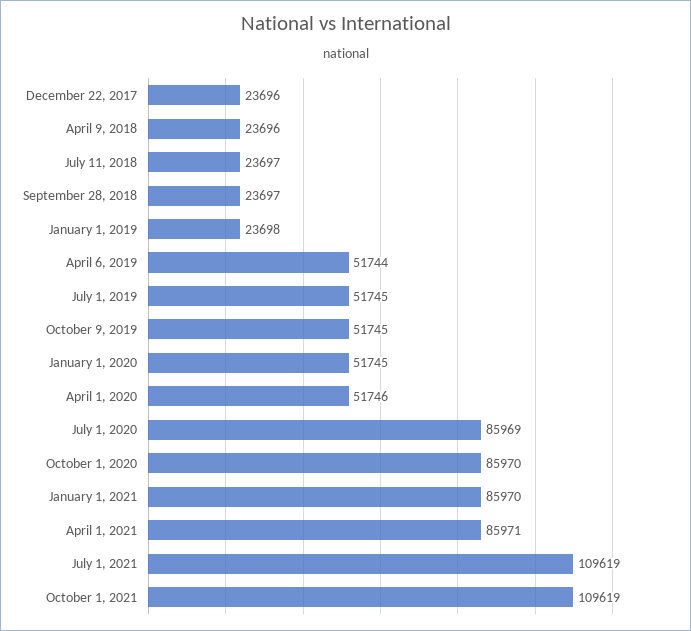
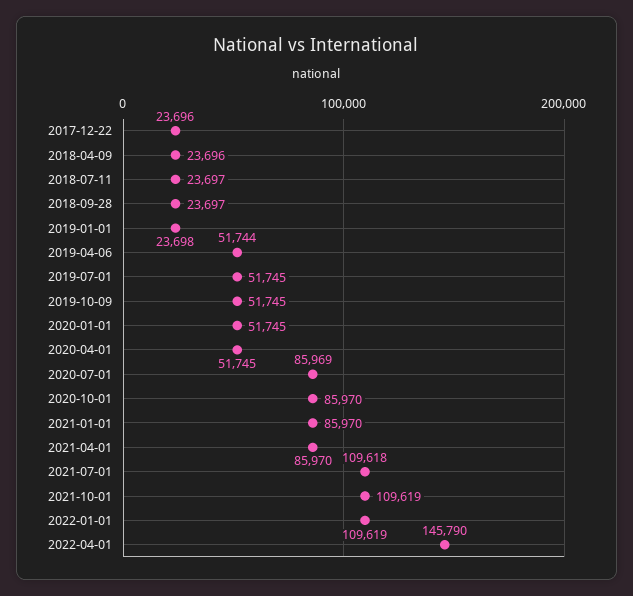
April 1, 2020: 51746 -> 51745
April 1, 2021: 85971 -> 85970
July 1, 2021: 109619 -> 109618
2022-01-01: none -> 109619
2022-04-01: none -> 145790

